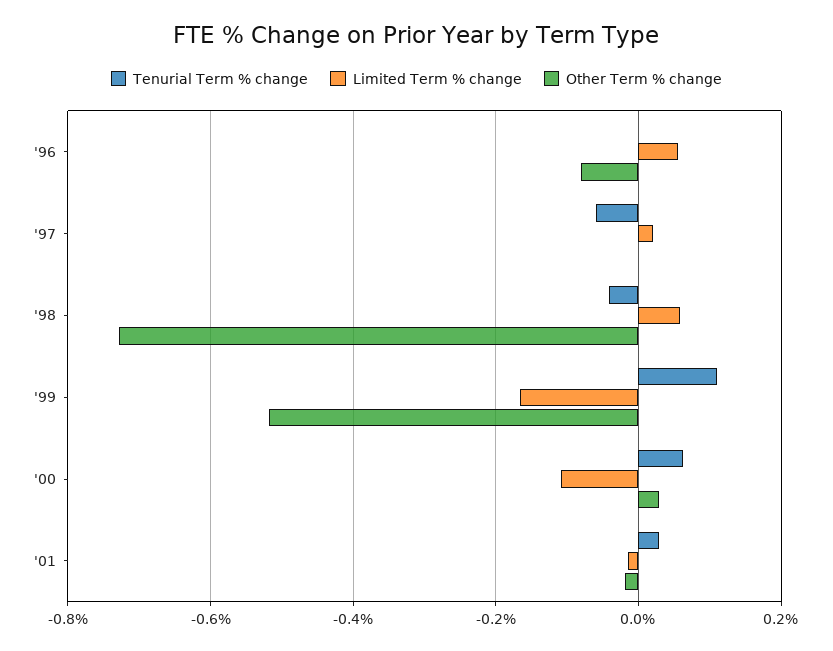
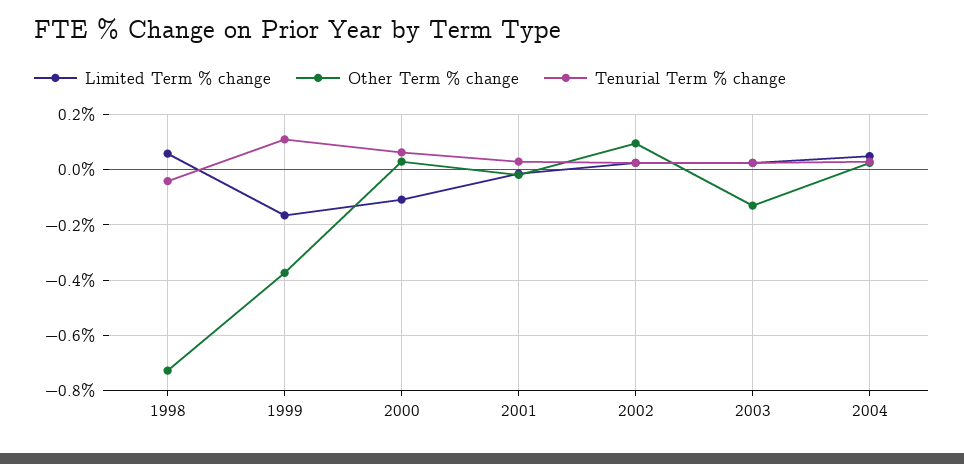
Tenurial Term % change, '96: 0 -> none
Limited Term % change, '96: 0.06 -> none
Other Term % change, '96: -0.08 -> none
Tenurial Term % change, '97: -0.06 -> none
Limited Term % change, '97: 0.02 -> none
Other Term % change, '97: 0 -> none
Other Term % change, '99: -0.52 -> -0.375
Limited Term % change, 2002: none -> 0.025
Other Term % change, 2002: none -> 0.1
Tenurial Term % change, 2002: none -> 0.025
Limited Term % change, 2003: none -> 0.025
Other Term % change, 2003: none -> -0.125
Tenurial Term % change, 2003: none -> 0.025
Limited Term % change, 2004: none -> 0.05
Other Term % change, 2004: none -> 0.025
Tenurial Term % change, 2004: none -> 0.025

